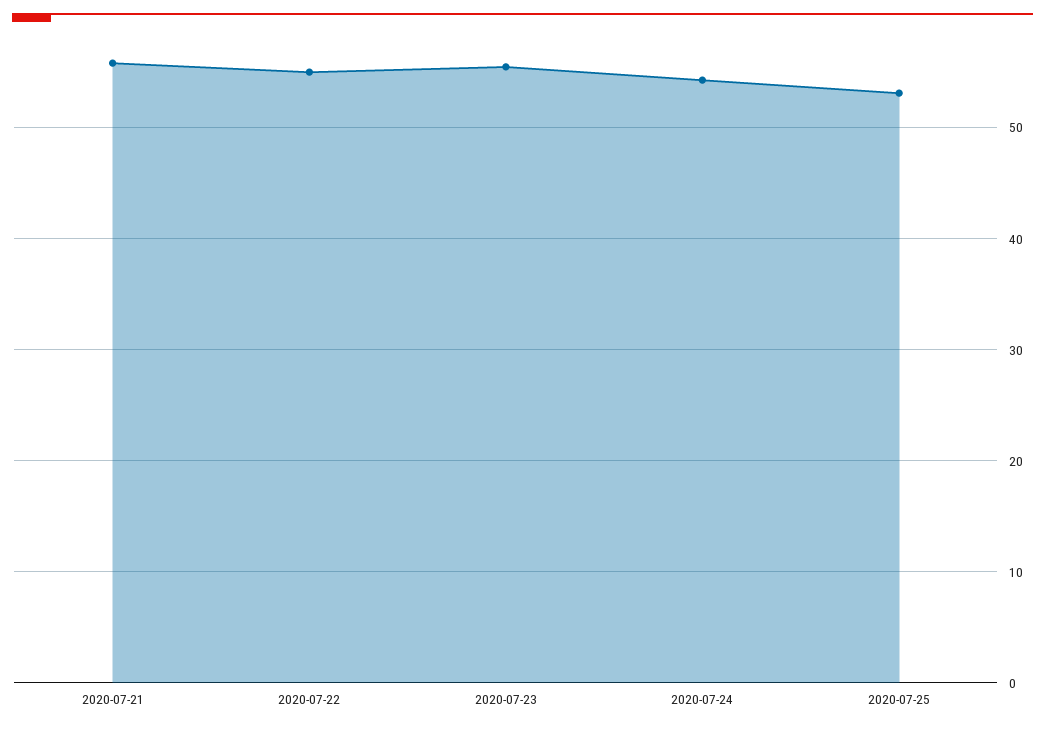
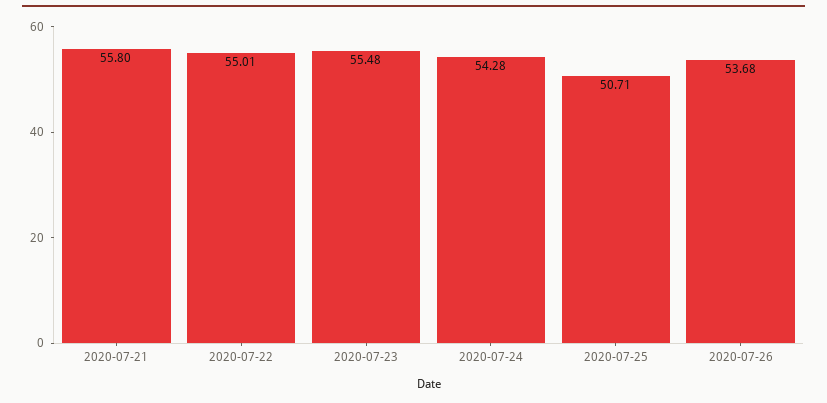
2020-07-25: 53 -> 50.71
2020-07-26: none -> 53.68

